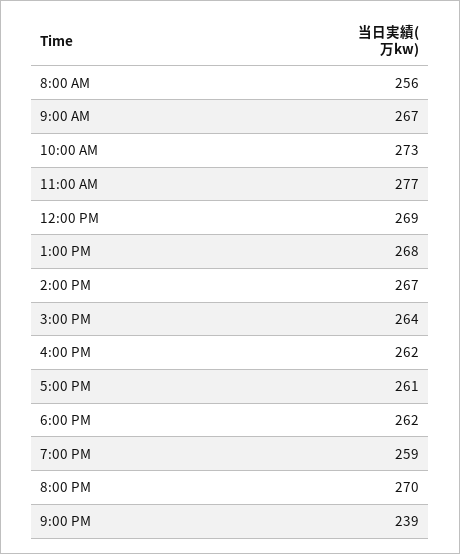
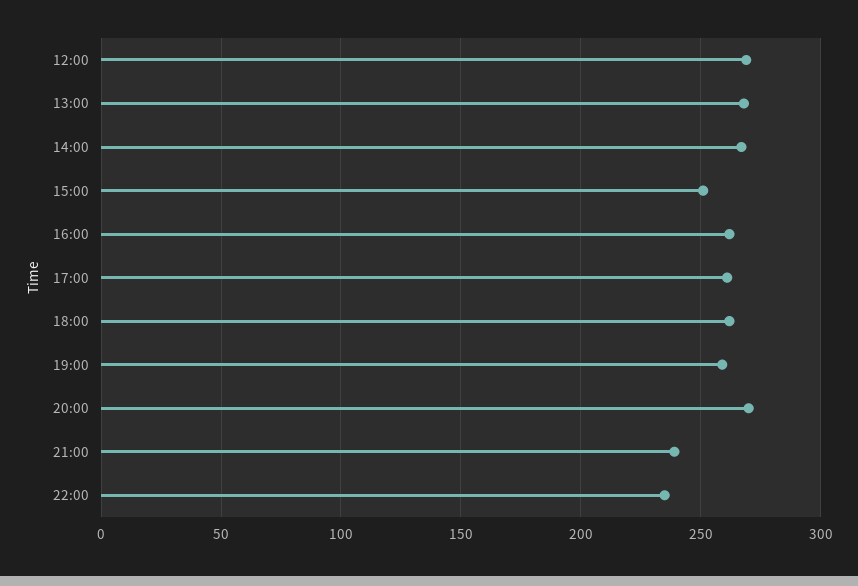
8:00 AM: 256 -> none
9:00 AM: 267 -> none
10:00 AM: 273 -> none
11:00 AM: 277 -> none
3:00 PM: 264 -> 250
22:00: none -> 235

